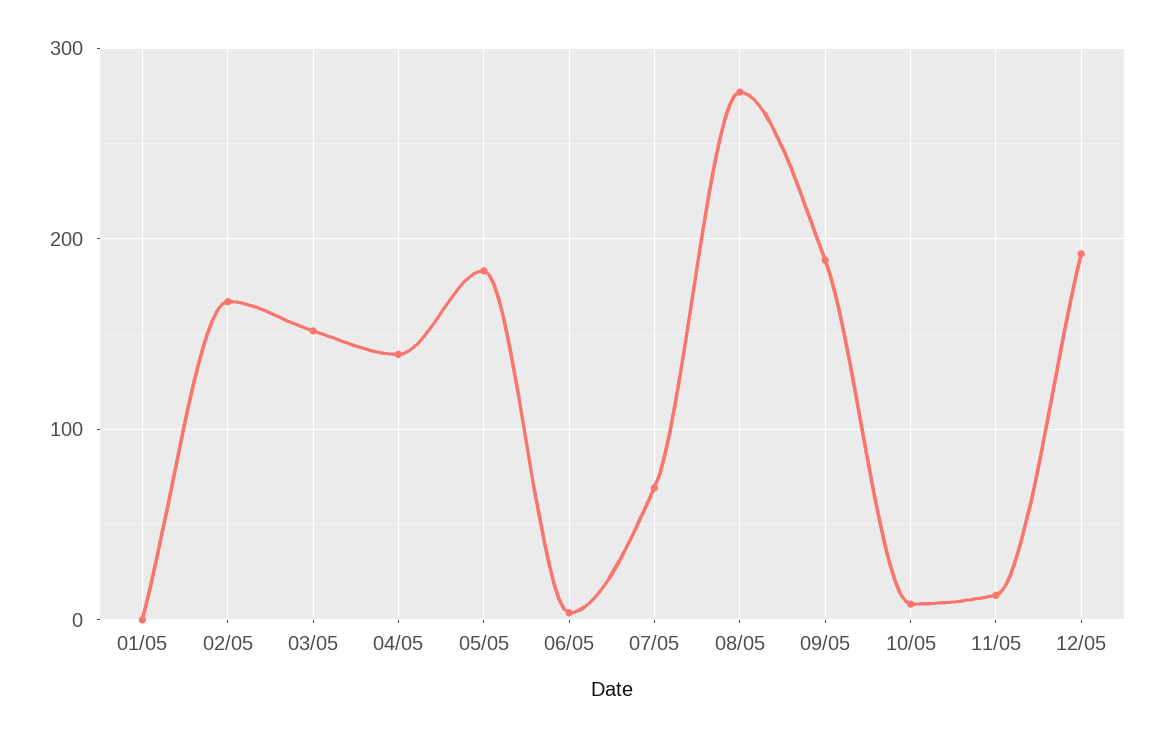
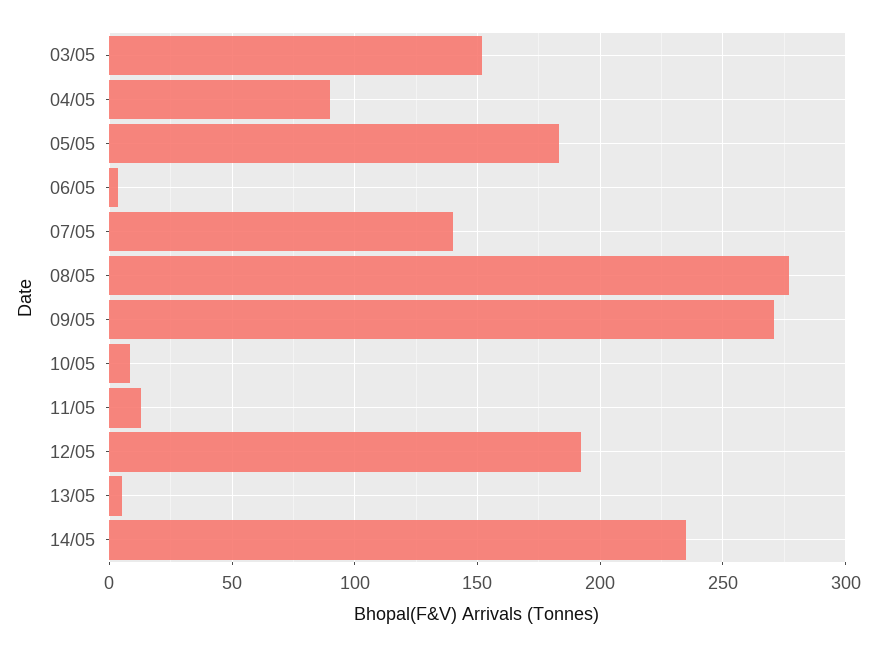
01/05: 0 -> none
02/05: 170 -> none
04/05: 140 -> 90
07/05: 70 -> 140
09/05: 190 -> 270
13/05: none -> 5
14/05: none -> 235

